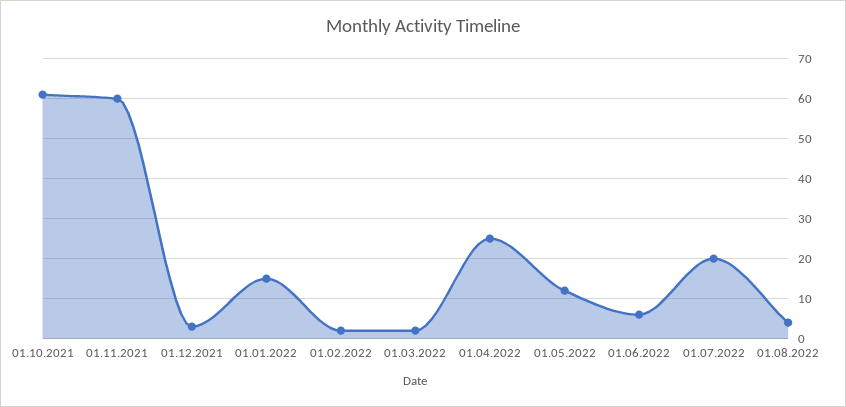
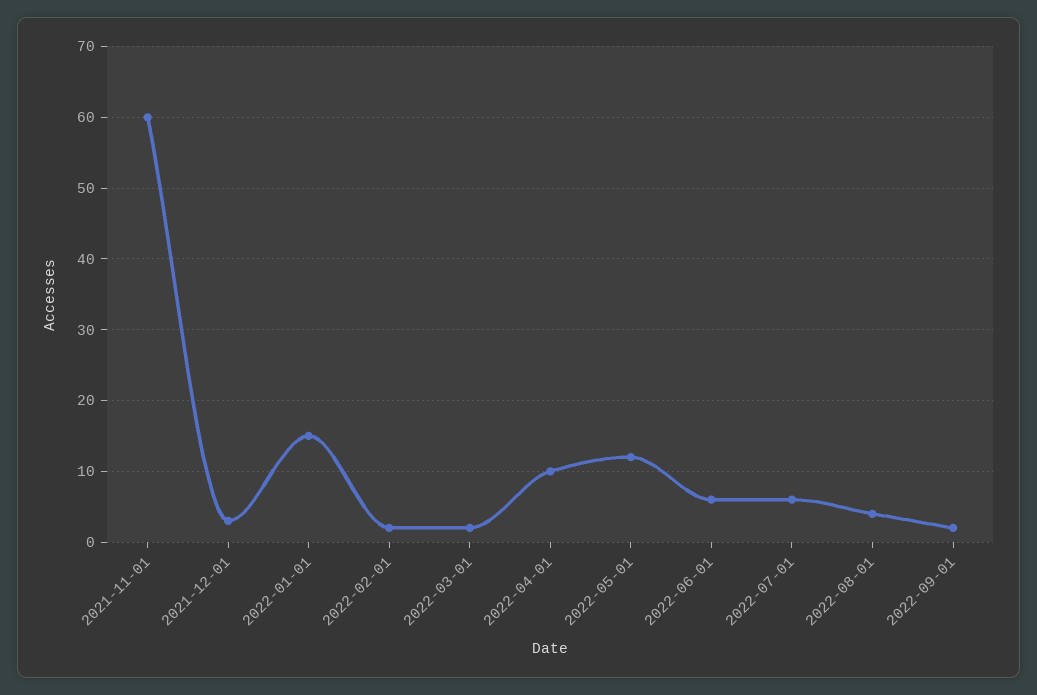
01.10.2021: 60 -> none
01.04.2022: 25 -> 10
01.07.2022: 20 -> 6
2022-09-01: none -> 2

